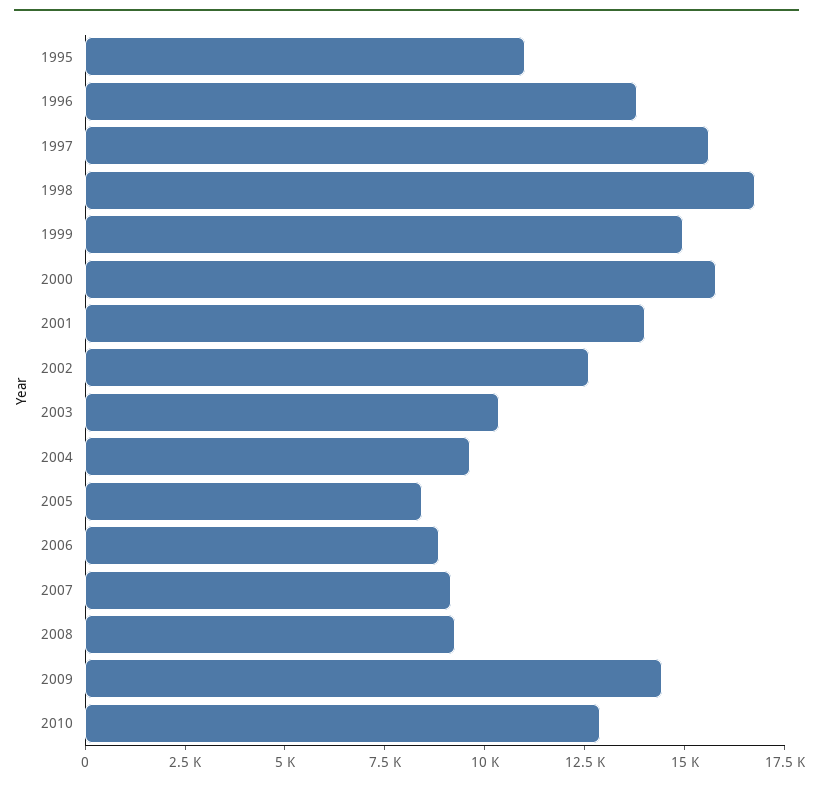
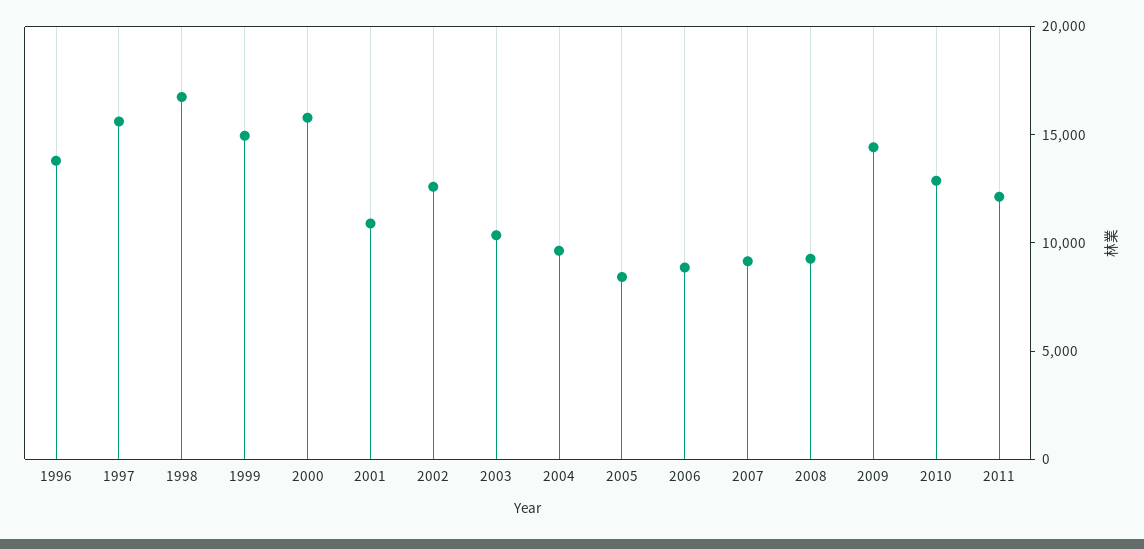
1995: 11000 -> none
2001: 14000 -> 11000
2011: none -> 12000

